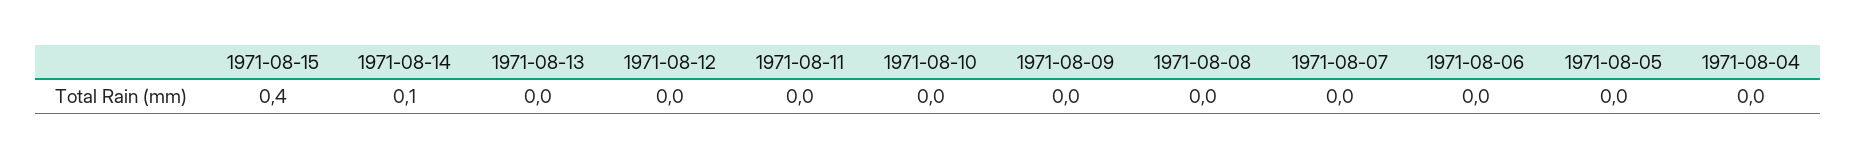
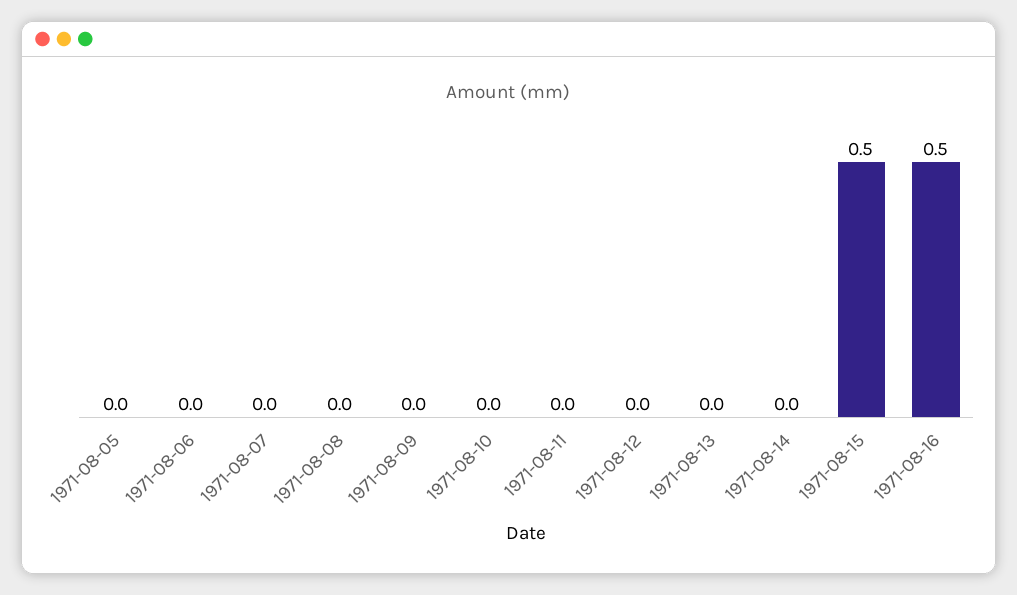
1971-08-15: 0.4 -> 0.5
1971-08-14: 0.1 -> 0
1971-08-04: 0 -> none
1971-08-16: none -> 0.5

